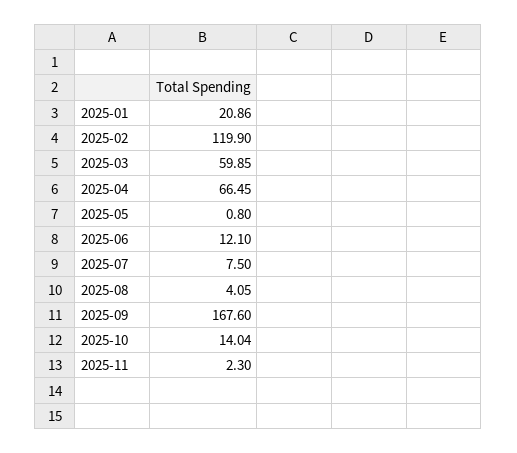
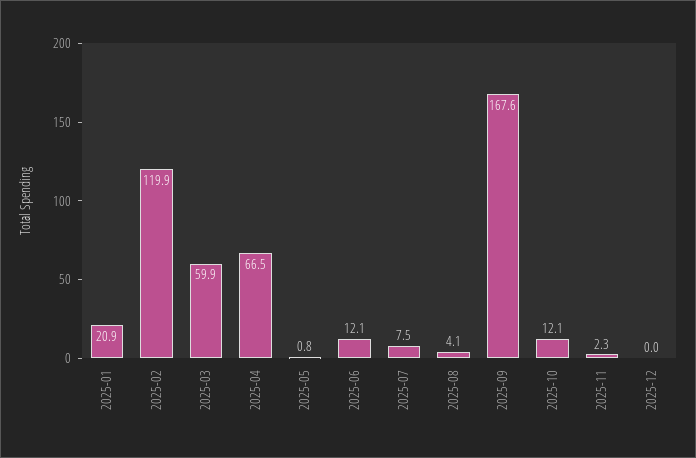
2025-10: 14.04 -> 12.1
2025-12: none -> 0

